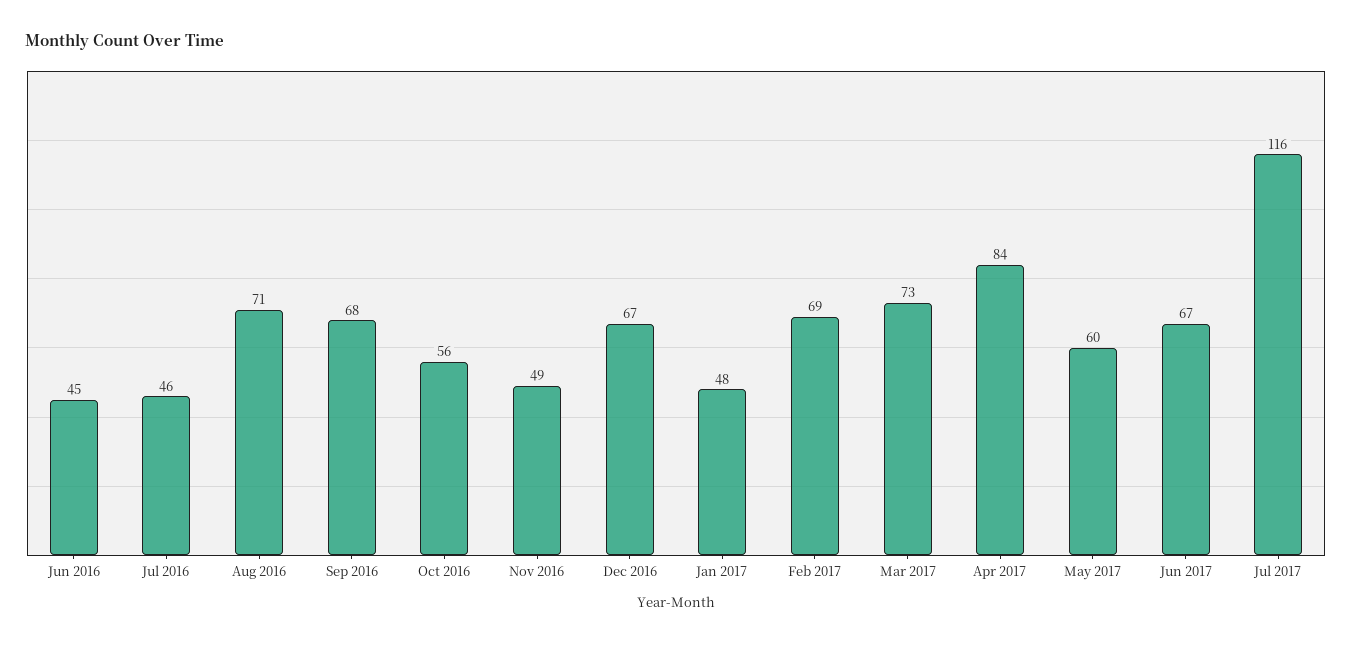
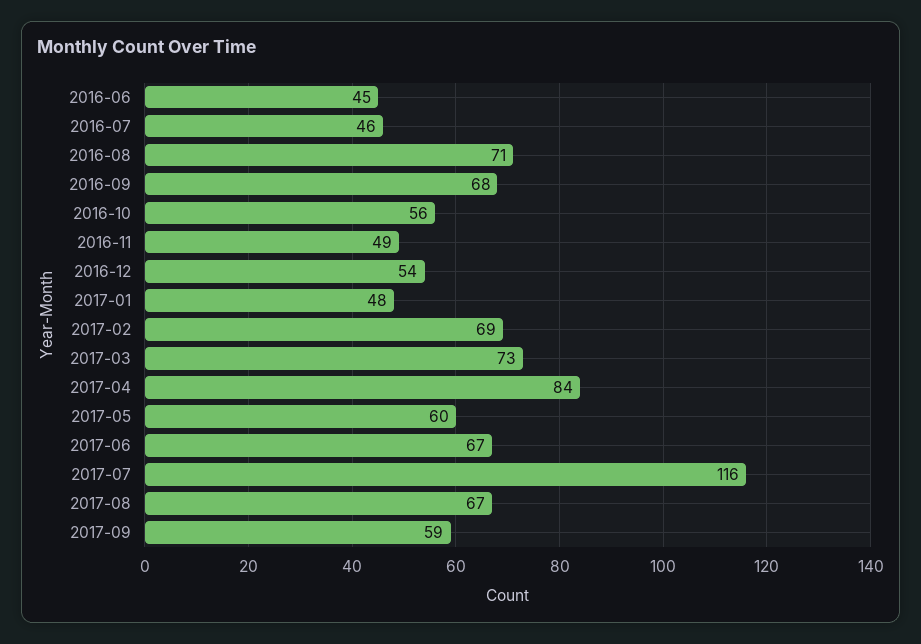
Dec 2016: 67 -> 54
2017-08: none -> 67
2017-09: none -> 59

